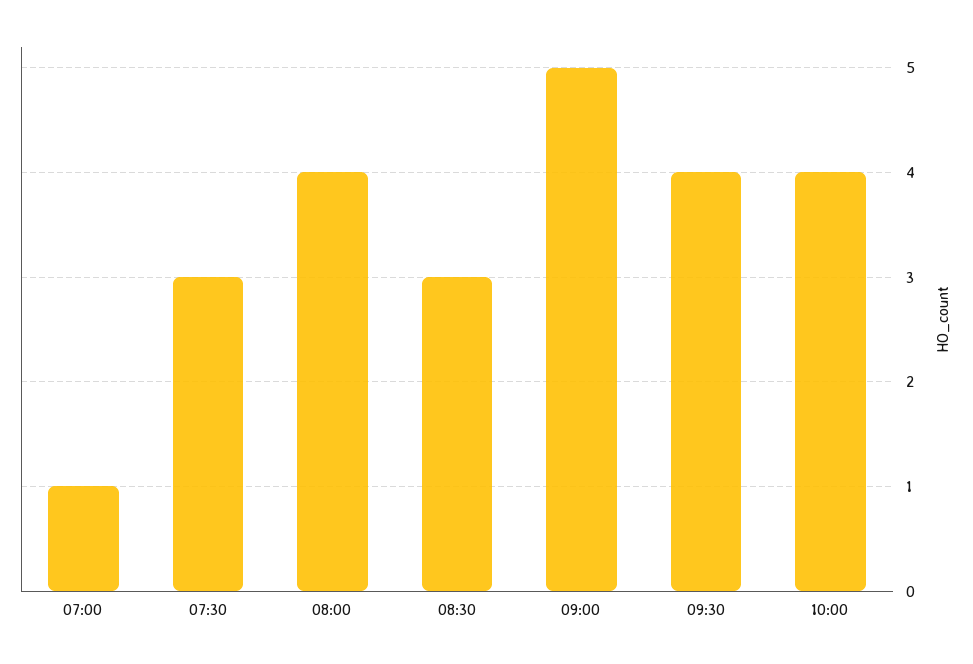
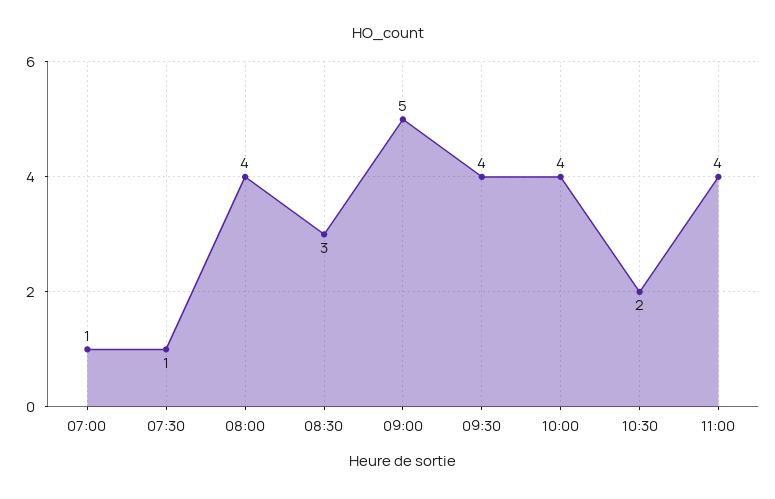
07:30: 3 -> 1
10:30: none -> 2
11:00: none -> 4

